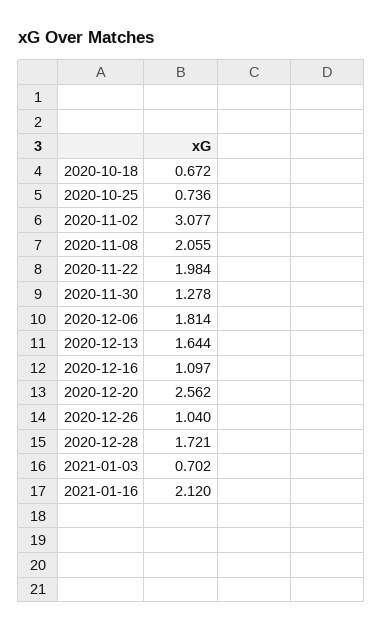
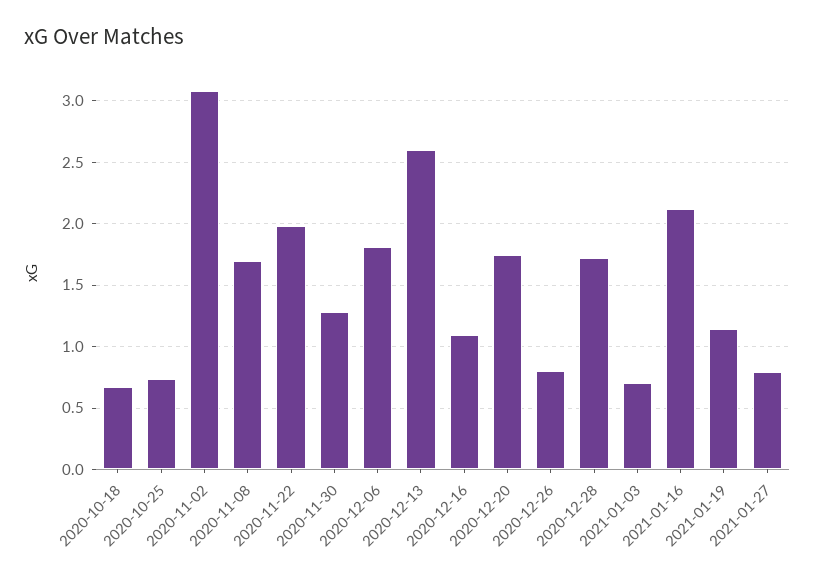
2020-11-08: 2.055 -> 1.7
2020-12-13: 1.644 -> 2.6
2020-12-20: 2.562 -> 1.75
2020-12-26: 1.04 -> 0.8
2021-01-19: none -> 1.15
2021-01-27: none -> 0.8

